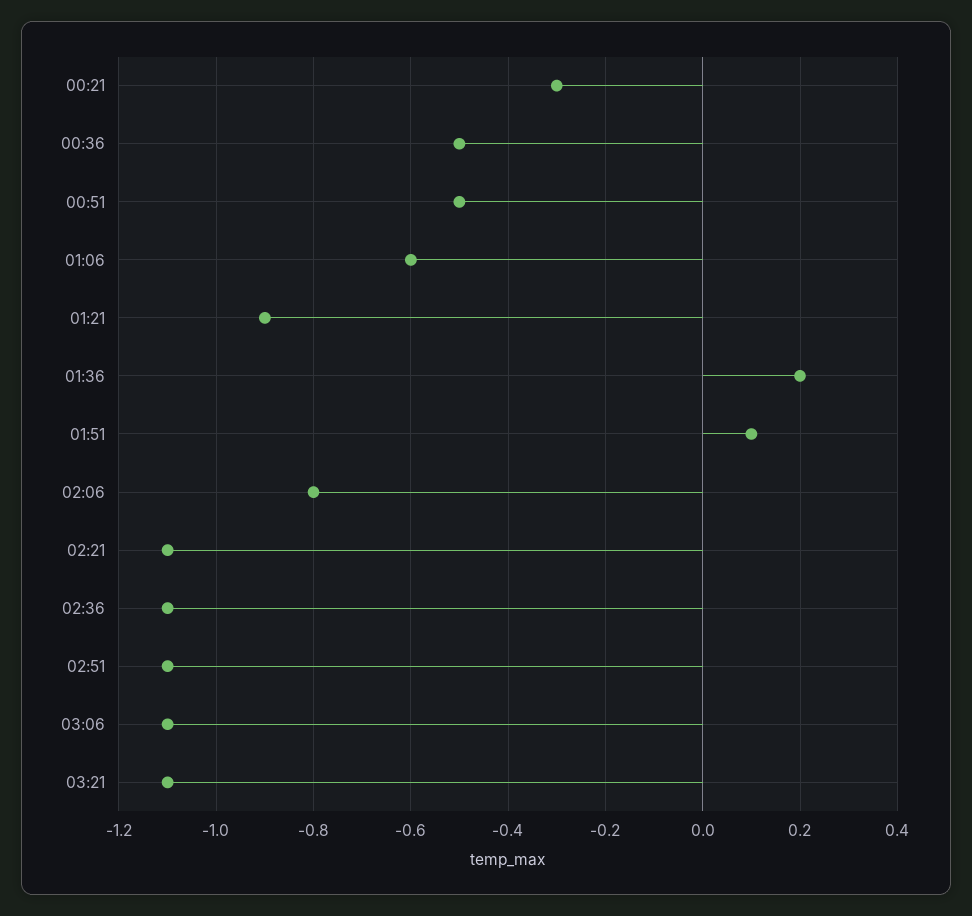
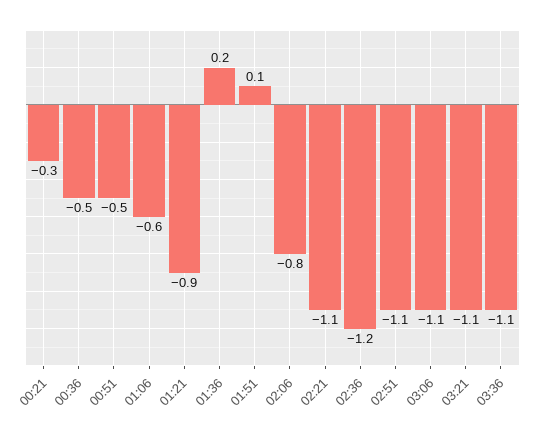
02:36: -1.1 -> -1.2
03:36: none -> -1.1

